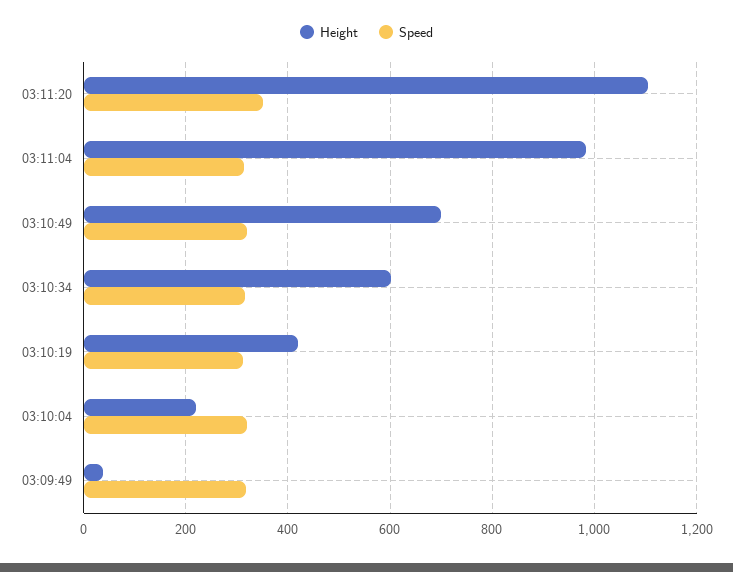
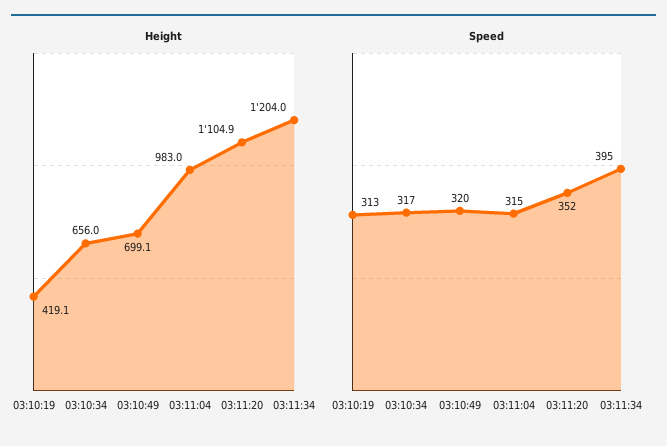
Height, 03:10:34: 600 -> 656
Height, 03:10:04: 220 -> none
Speed, 03:10:04: 320 -> none
Height, 03:09:49: 40 -> none
Speed, 03:09:49: 320 -> none
Height, 03:11:34: none -> 1204
Speed, 03:11:34: none -> 395

